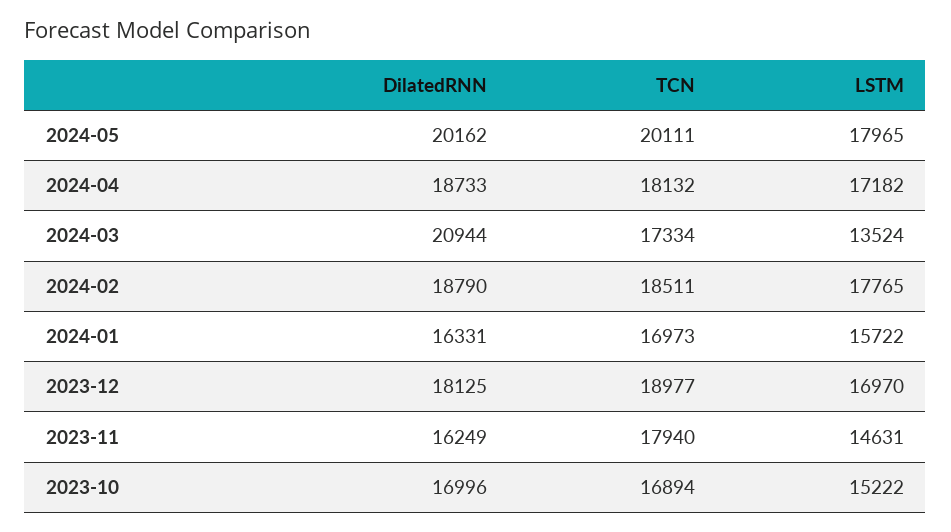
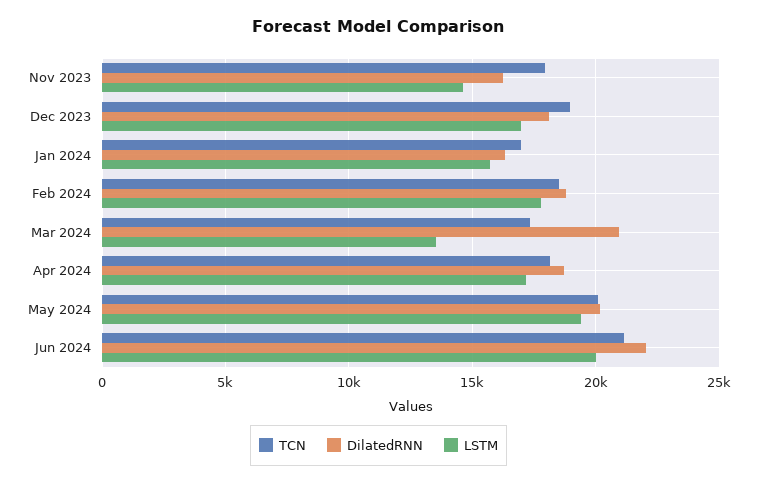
LSTM, 2024-05: 17965 -> 19500
DilatedRNN, 2023-10: 16996 -> none
TCN, 2023-10: 16894 -> none
LSTM, 2023-10: 15222 -> none
TCN, Jun 2024: none -> 21000
DilatedRNN, Jun 2024: none -> 22000
LSTM, Jun 2024: none -> 20000

